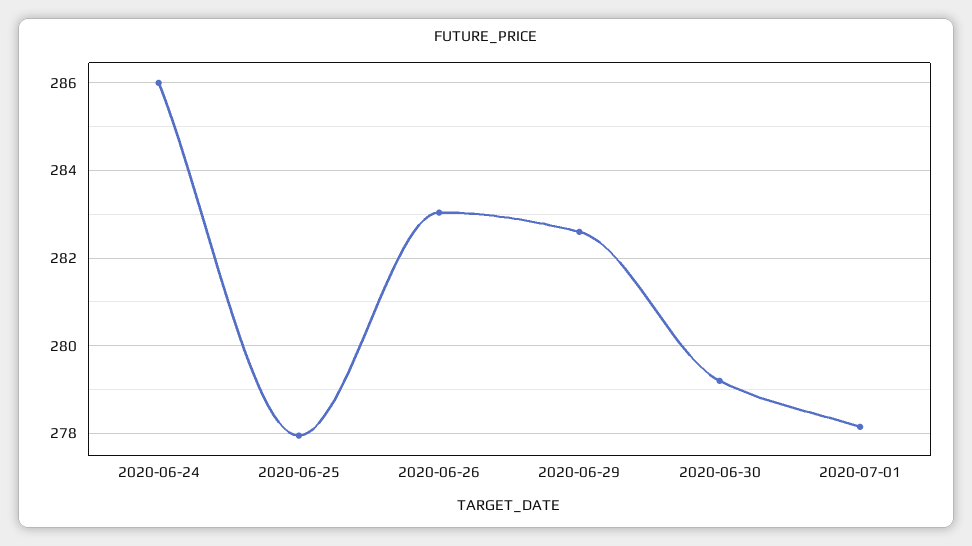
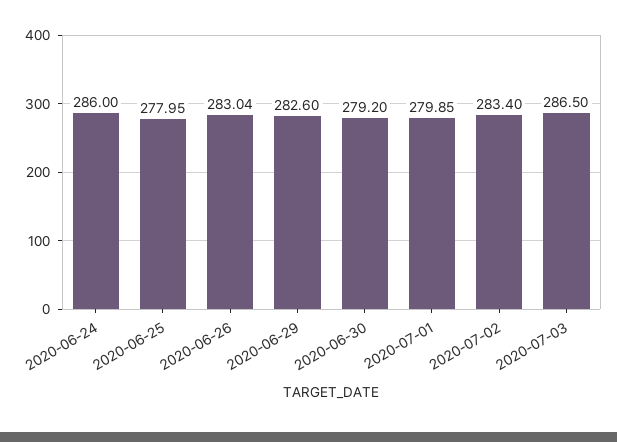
2020-07-01: 278.2 -> 279.85
2020-07-02: none -> 283.4
2020-07-03: none -> 286.5

